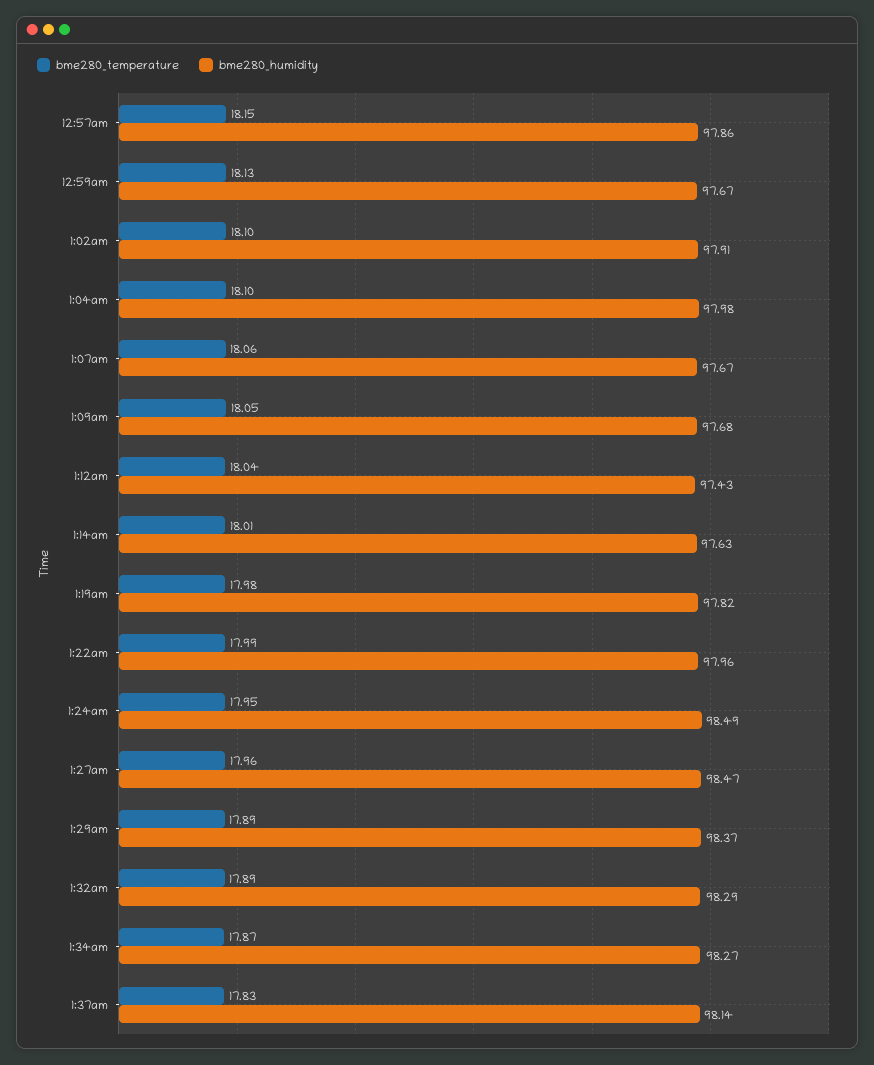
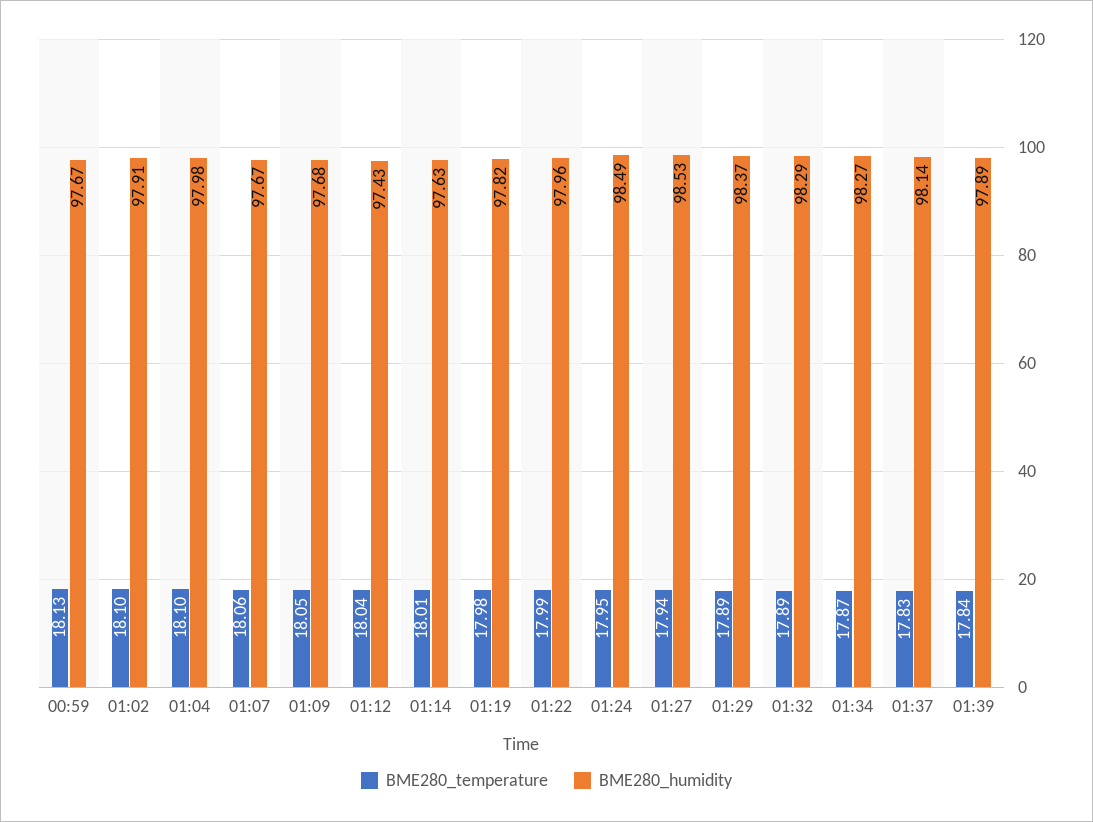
bme280_temperature, 12:57am: 18.15 -> none
bme280_humidity, 12:57am: 97.86 -> none
bme280_temperature, 1:27am: 17.96 -> 17.94
bme280_humidity, 1:27am: 98.47 -> 98.53
bme280_temperature, 01:39: none -> 17.84
bme280_humidity, 01:39: none -> 97.89

